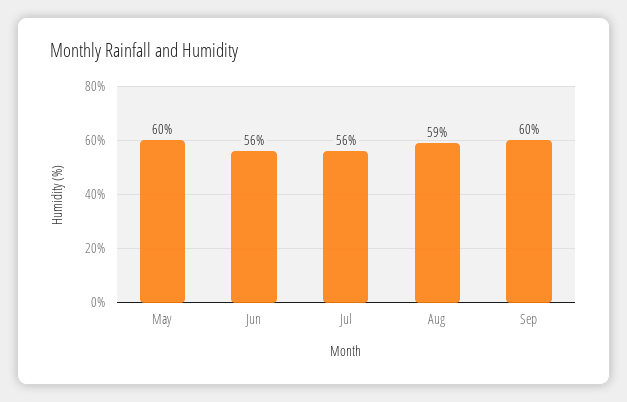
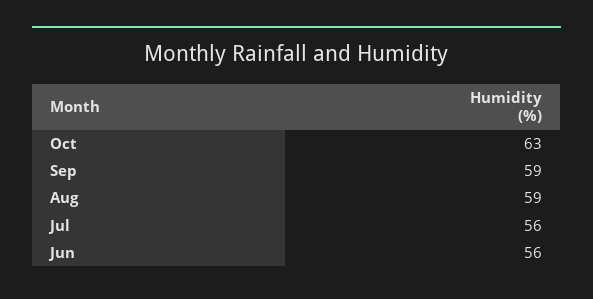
May: 60 -> none
Sep: 60 -> 59
Oct: none -> 63

